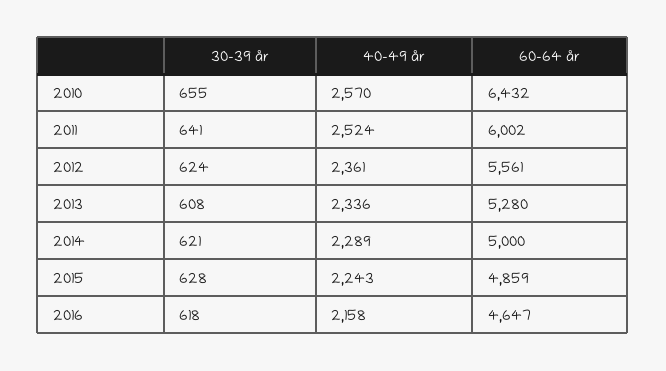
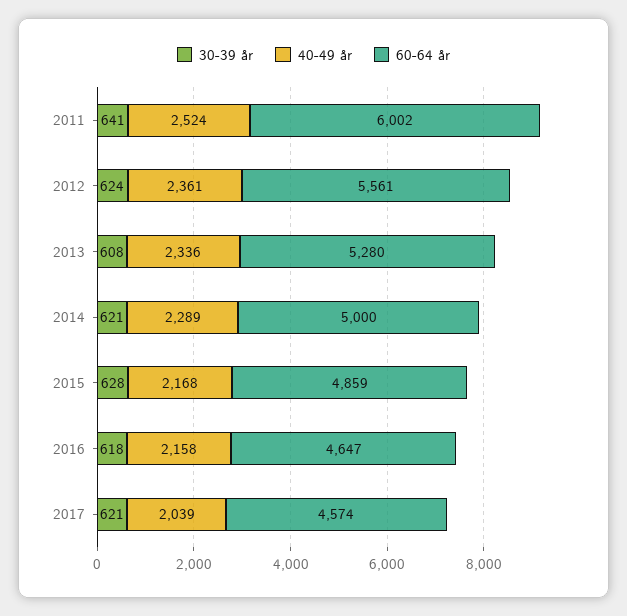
30-39 år, 2010: 655 -> none
40-49 år, 2010: 2570 -> none
60-64 år, 2010: 6432 -> none
40-49 år, 2015: 2243 -> 2168
30-39 år, 2017: none -> 621
40-49 år, 2017: none -> 2039
60-64 år, 2017: none -> 4574

